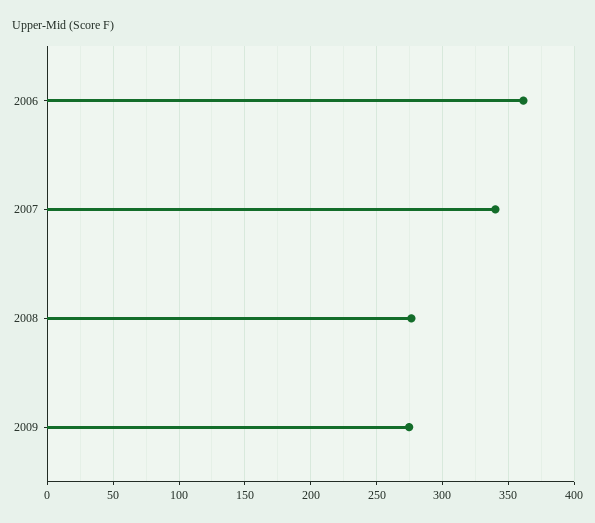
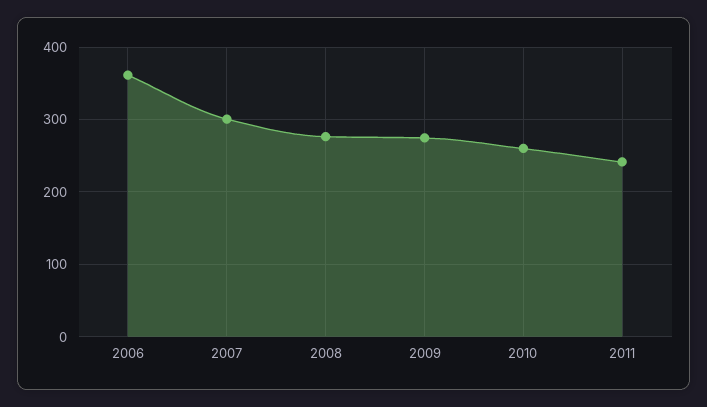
2007: 340 -> 300
2010: none -> 260
2011: none -> 240

